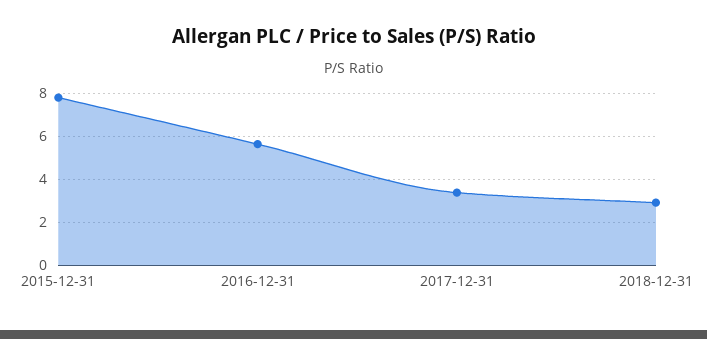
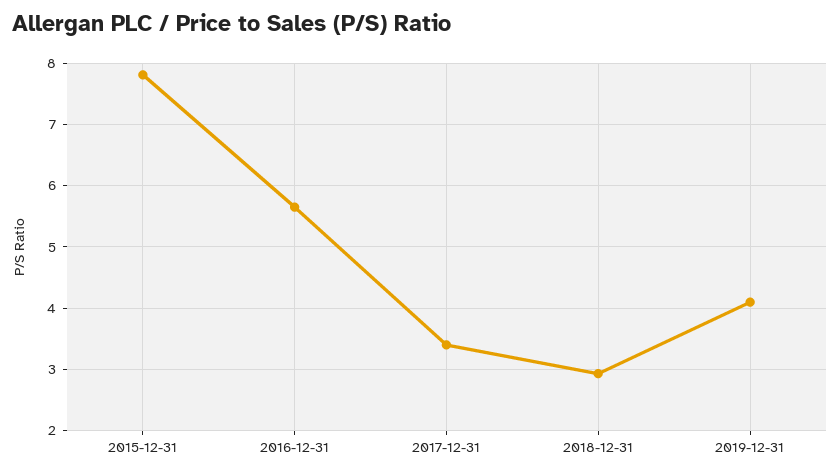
2019-12-31: none -> 4.1

